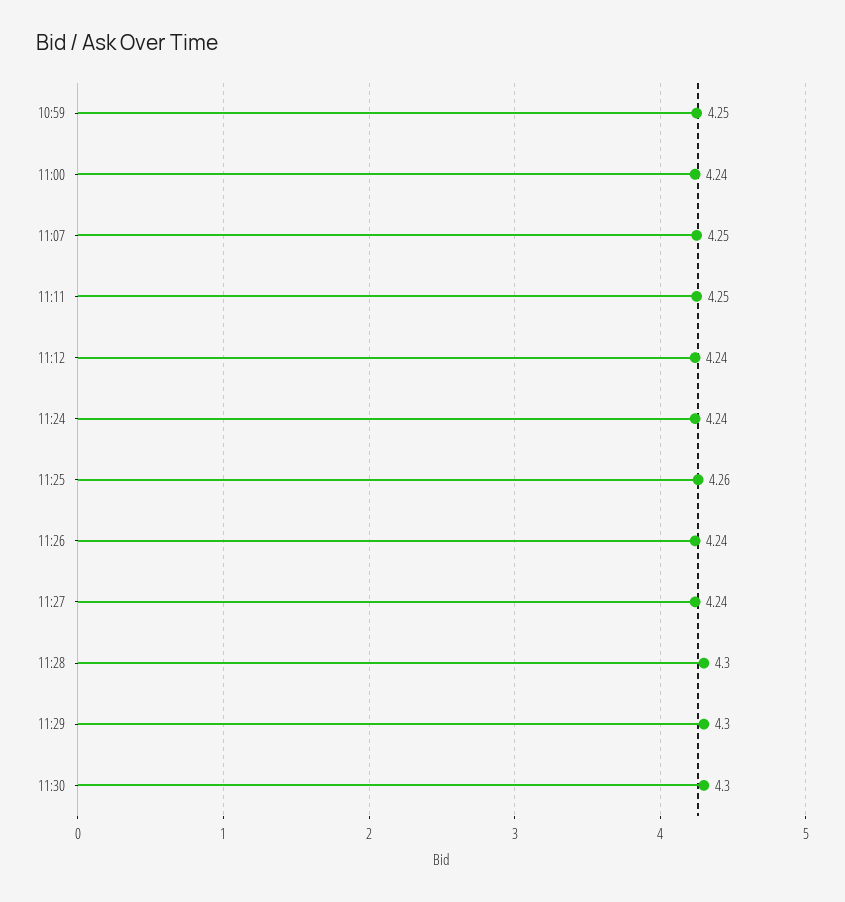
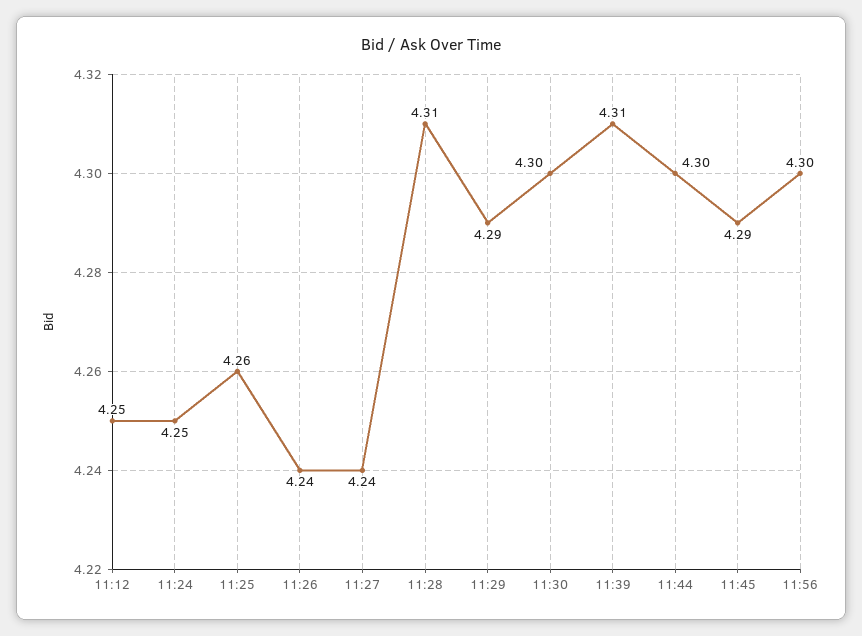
10:59: 4.25 -> none
11:00: 4.24 -> none
11:07: 4.25 -> none
11:11: 4.25 -> none
11:12: 4.24 -> 4.25
11:24: 4.24 -> 4.25
11:28: 4.3 -> 4.31
11:29: 4.3 -> 4.29
11:39: none -> 4.31
11:44: none -> 4.3
11:45: none -> 4.29
11:56: none -> 4.3

